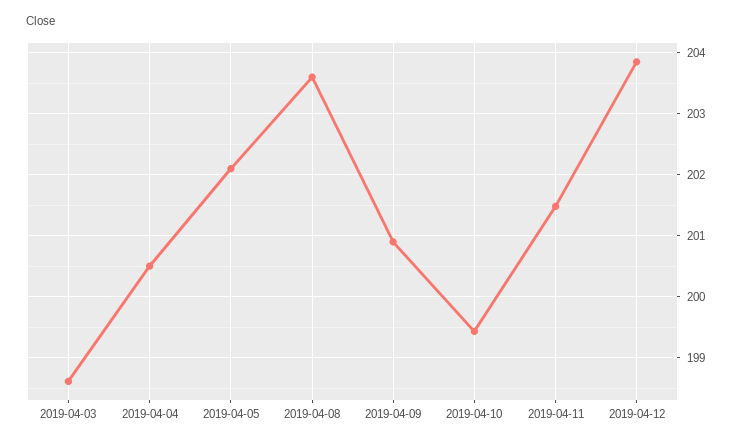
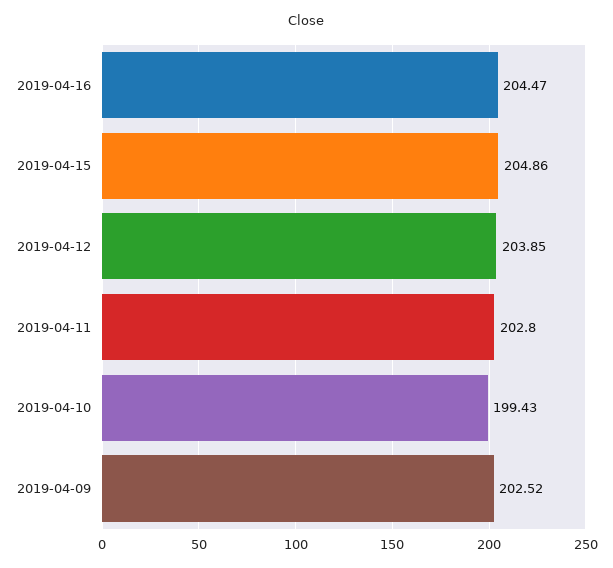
2019-04-03: 198.6 -> none
2019-04-04: 200.5 -> none
2019-04-05: 202.1 -> none
2019-04-08: 203.6 -> none
2019-04-09: 200.9 -> 202.52
2019-04-11: 201.5 -> 202.8
2019-04-16: none -> 204.47
2019-04-15: none -> 204.86

